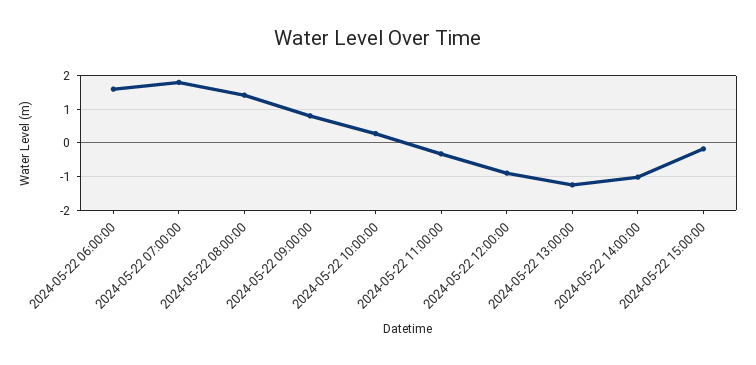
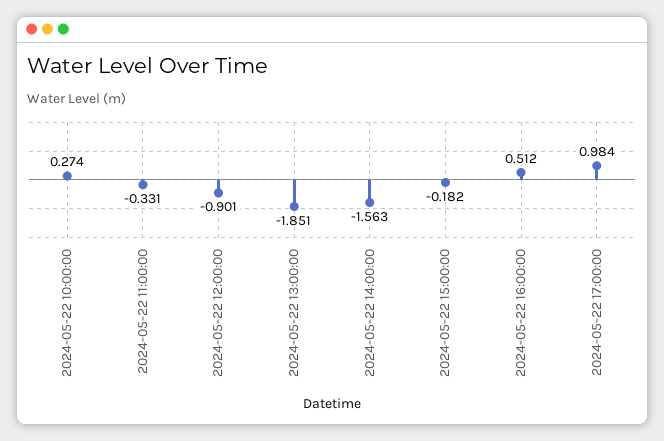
2024-05-22 06:00:00: 1.6 -> none
2024-05-22 07:00:00: 1.8 -> none
2024-05-22 08:00:00: 1.4 -> none
2024-05-22 09:00:00: 0.8 -> none
2024-05-22 13:00:00: -1.2 -> -1.851
2024-05-22 14:00:00: -1 -> -1.563
2024-05-22 16:00:00: none -> 0.512
2024-05-22 17:00:00: none -> 0.984

